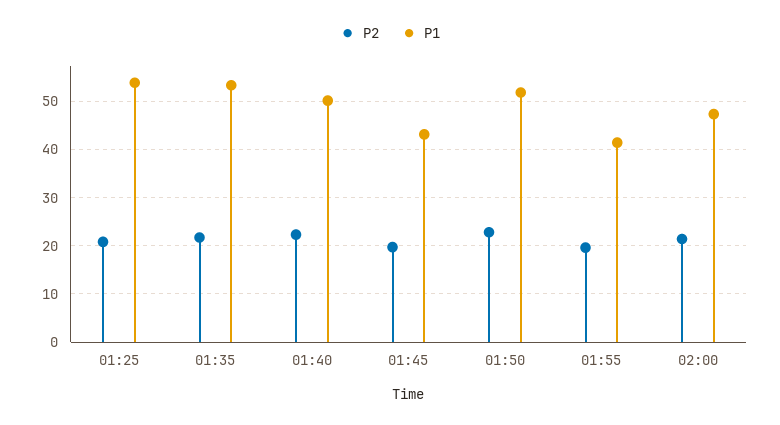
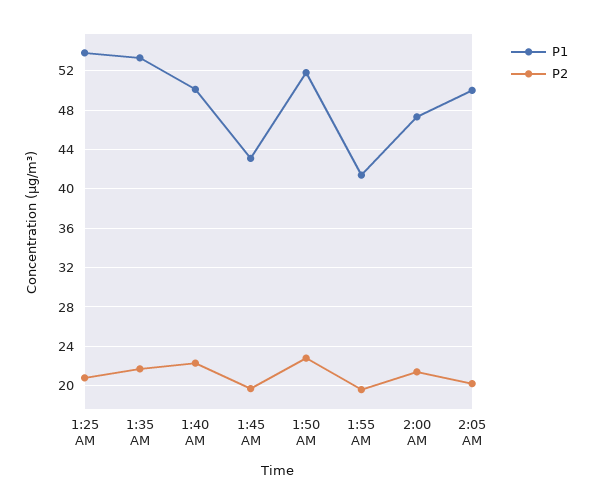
P1, 2:05 AM: none -> 50
P2, 2:05 AM: none -> 20

